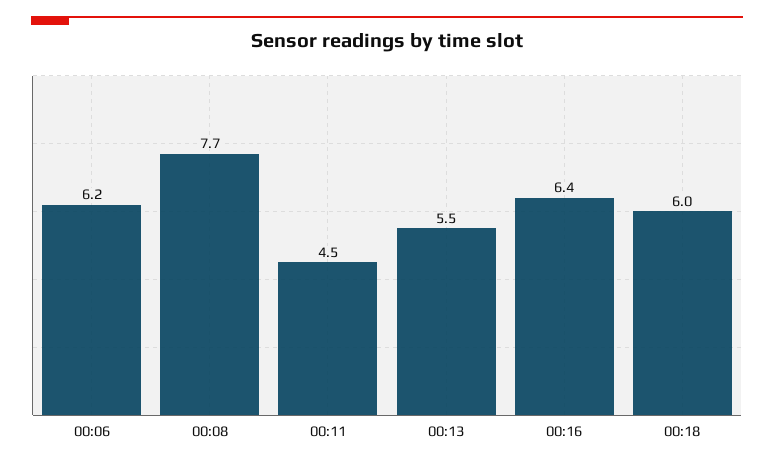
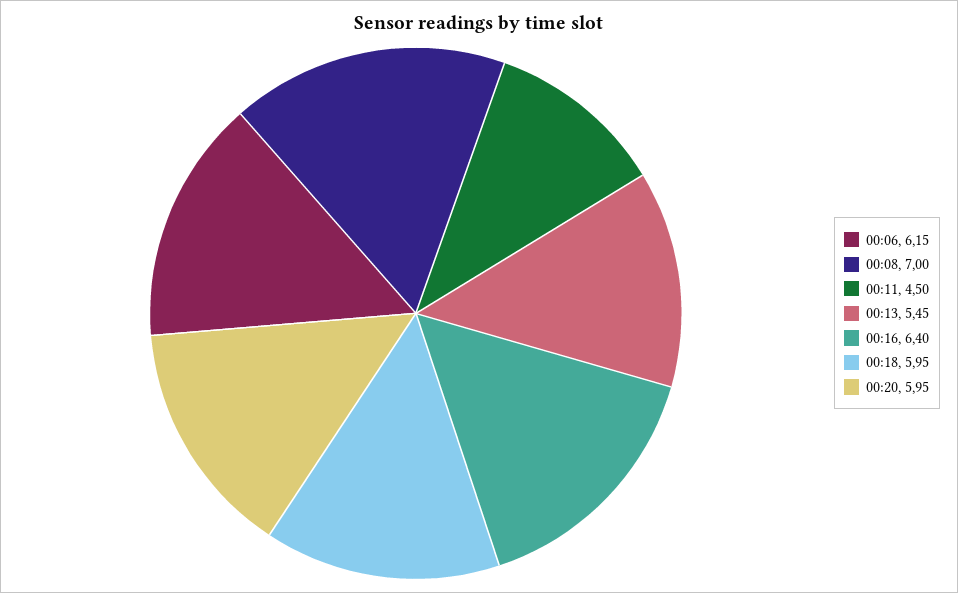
00:08: 7.7 -> 7
00:20: none -> 5.95

